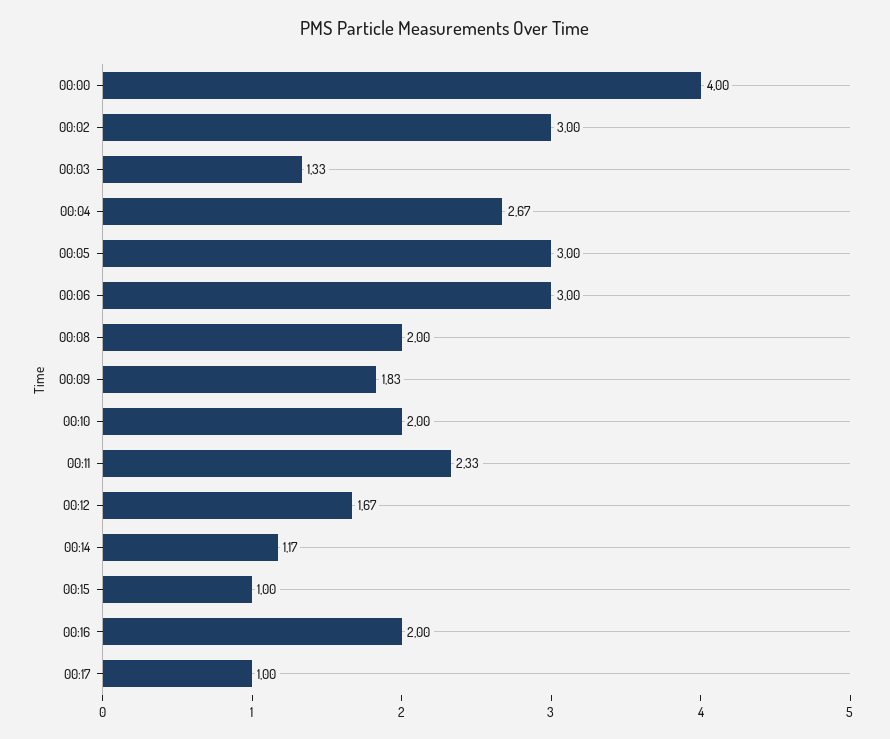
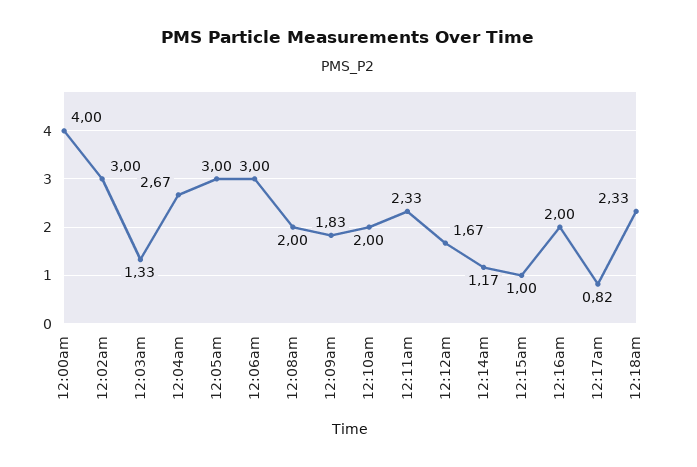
00:17: 1 -> 0.82
12:18am: none -> 2.33

